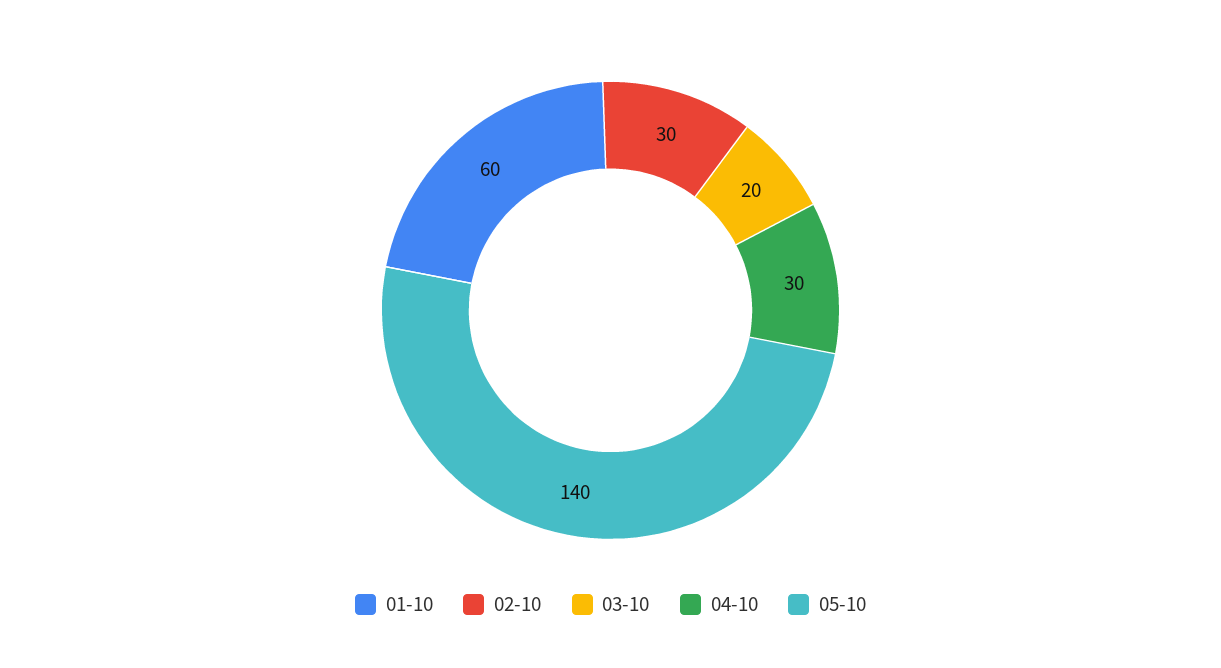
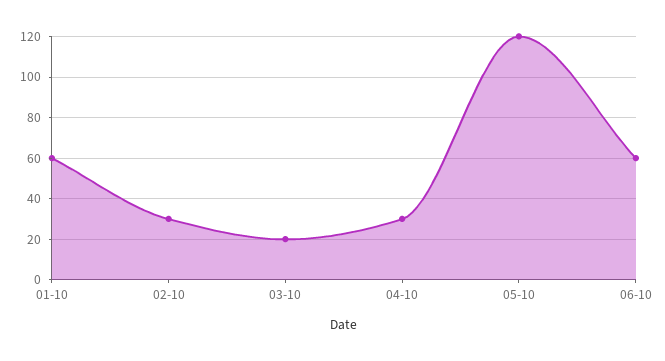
05-10: 140 -> 120
06-10: none -> 60

